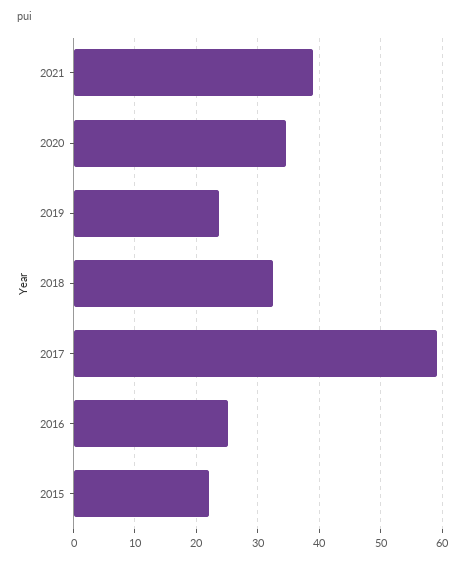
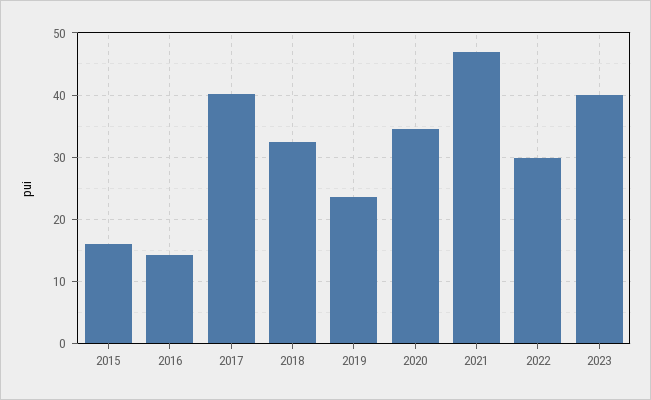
2021: 39 -> 47
2017: 59 -> 40
2016: 25 -> 14
2015: 22 -> 16
2022: none -> 30
2023: none -> 40

